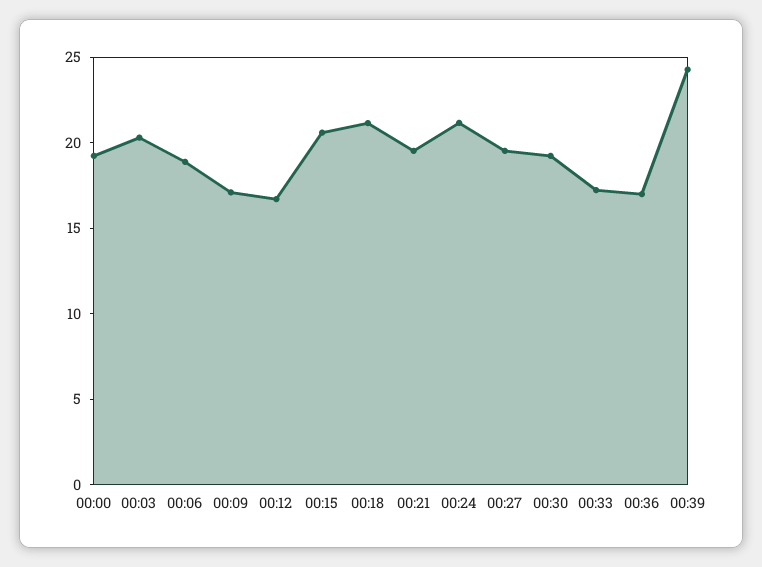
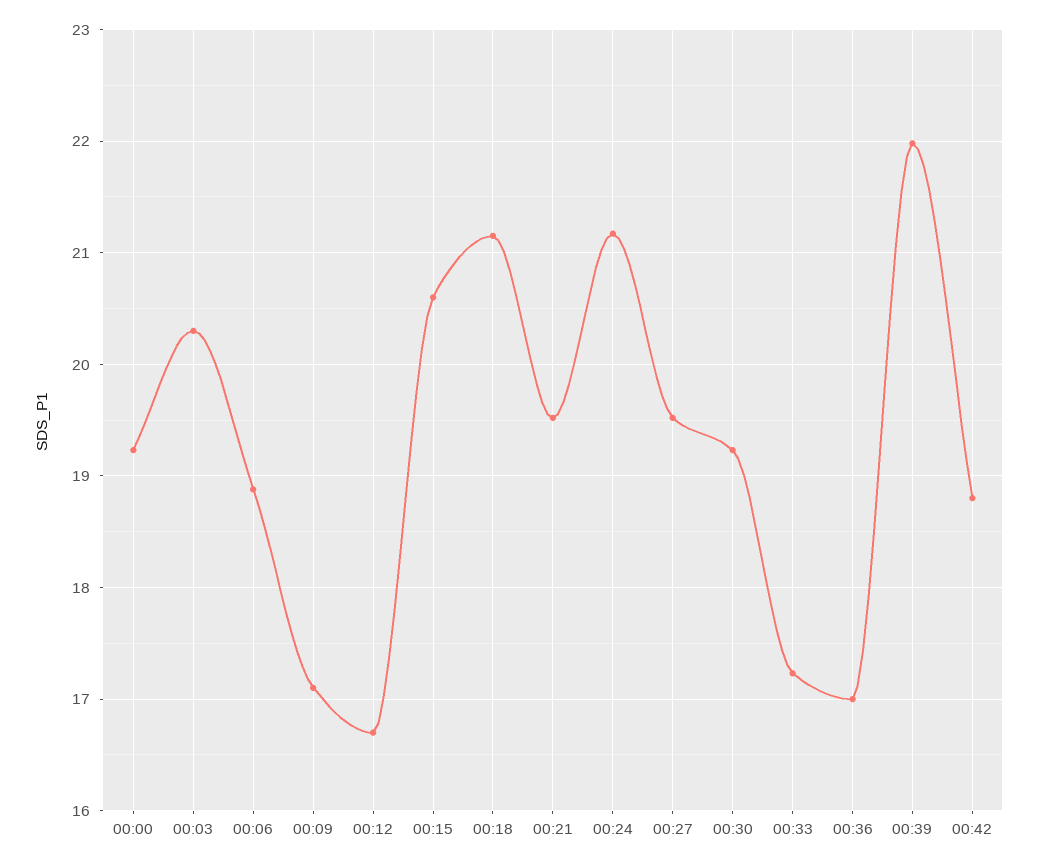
00:39: 24 -> 22
00:42: none -> 18.8

